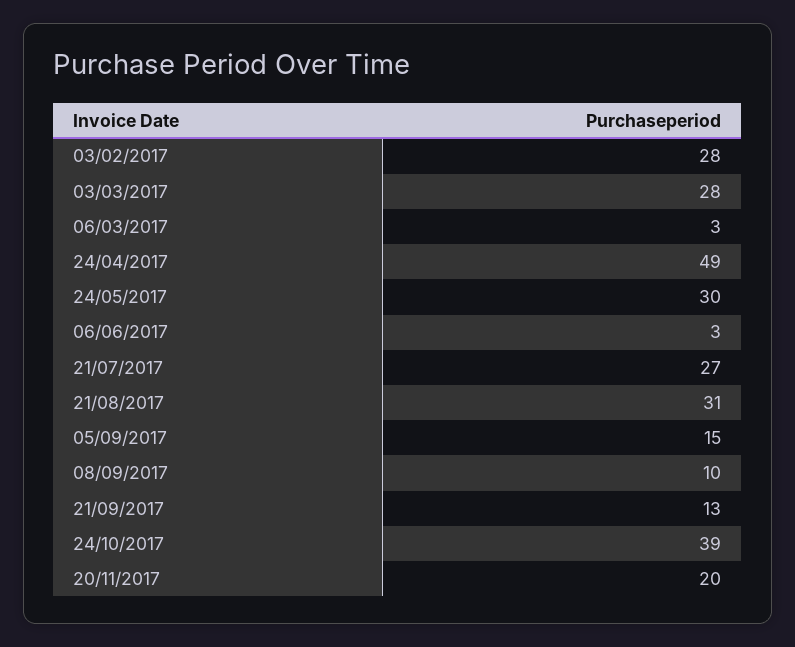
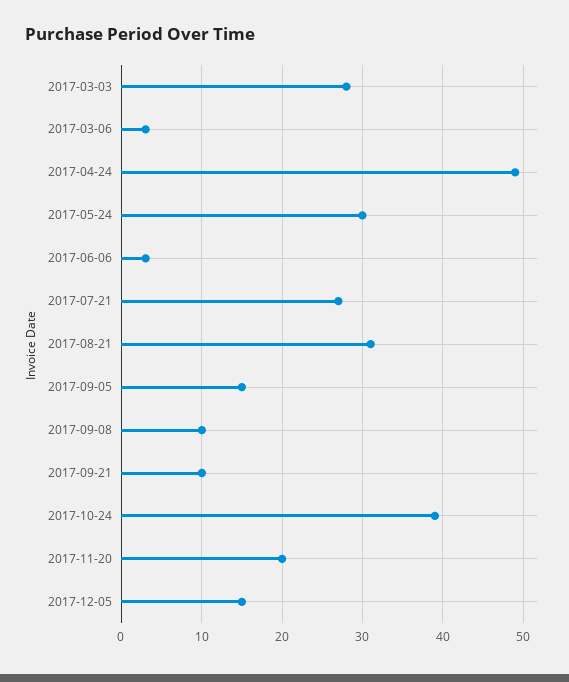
03/02/2017: 28 -> none
21/09/2017: 13 -> 10
2017-12-05: none -> 15

